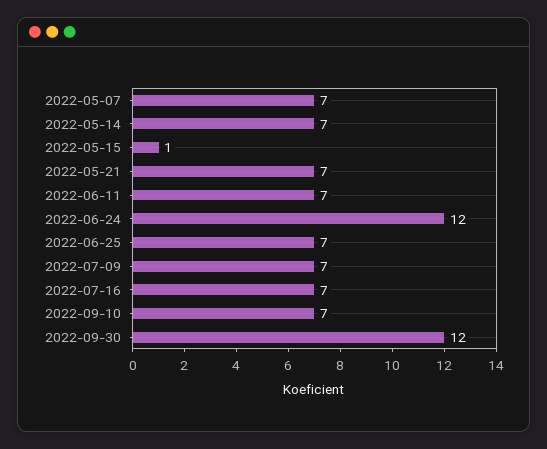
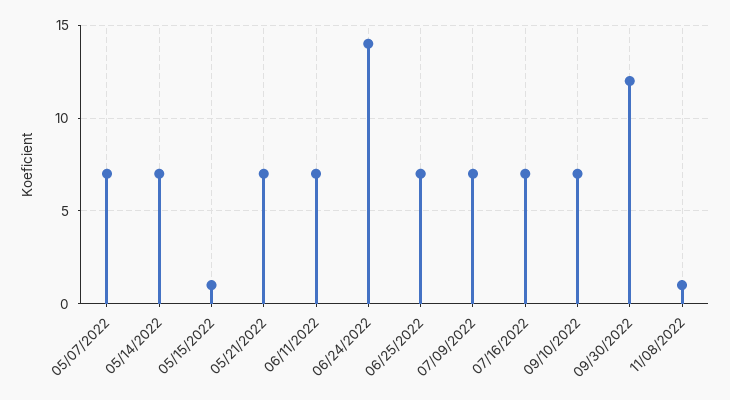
2022-06-24: 12 -> 14
11/08/2022: none -> 1

